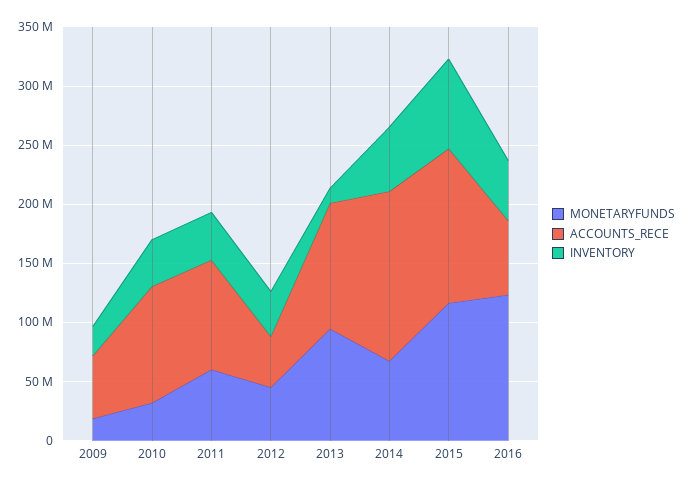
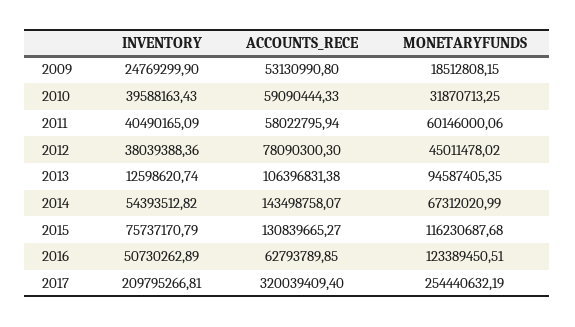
ACCOUNTS_RECE, 2010: 100000000 -> 59090444.33
ACCOUNTS_RECE, 2011: 90000000 -> 58022795.94
ACCOUNTS_RECE, 2012: 40000000 -> 78090300.3
INVENTORY, 2017: none -> 209795266.81
ACCOUNTS_RECE, 2017: none -> 320039409.4
MONETARYFUNDS, 2017: none -> 254440632.19

